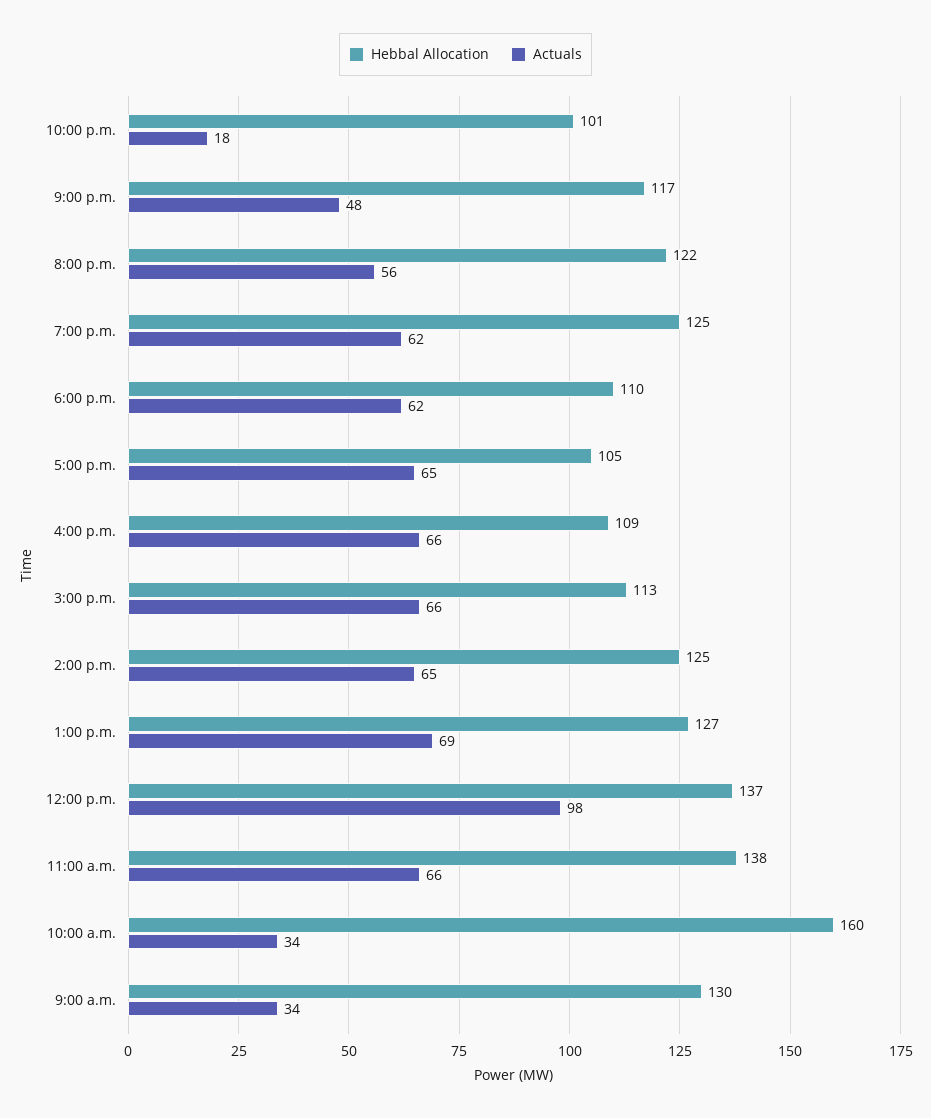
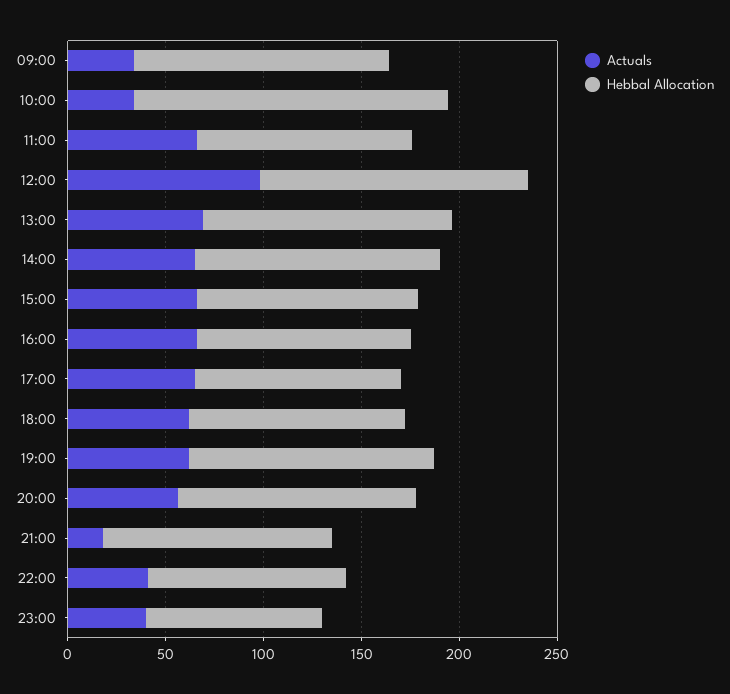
Actuals, 10:00 p.m.: 18 -> 40
Actuals, 9:00 p.m.: 48 -> 20
Hebbal Allocation, 11:00 a.m.: 138 -> 110
Actuals, 23:00: none -> 40
Hebbal Allocation, 23:00: none -> 90

